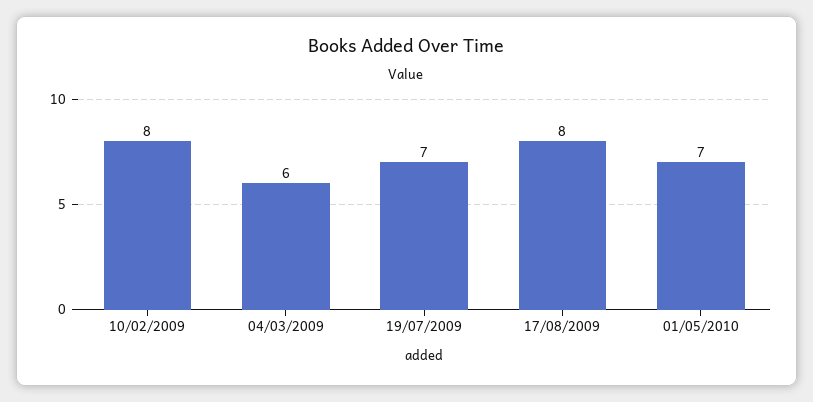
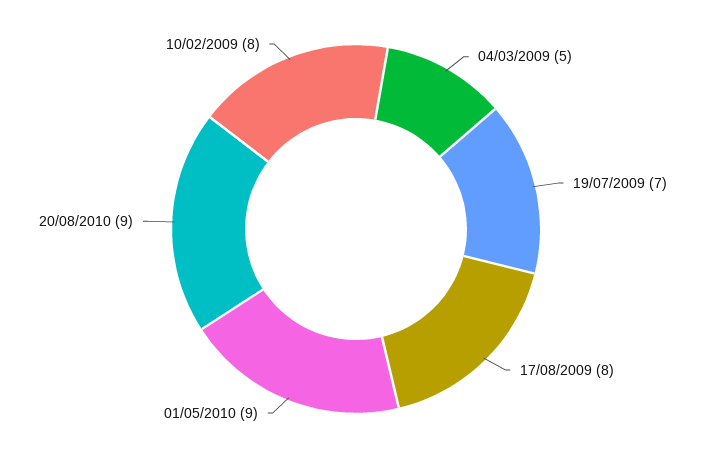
04/03/2009: 6 -> 5
01/05/2010: 7 -> 9
20/08/2010: none -> 9

